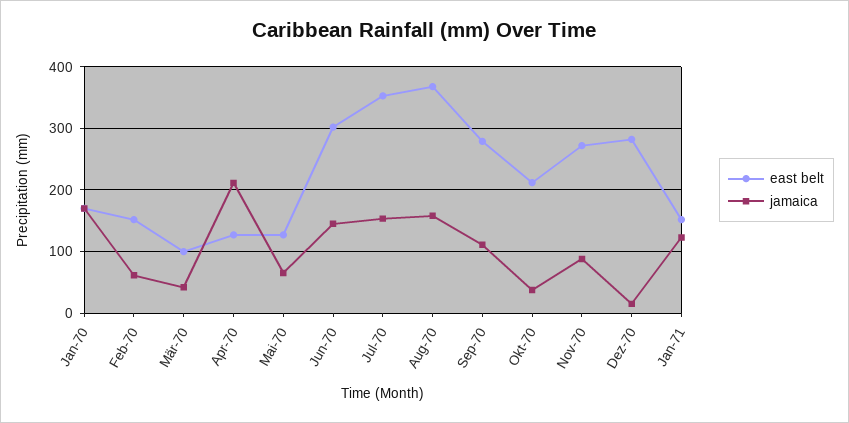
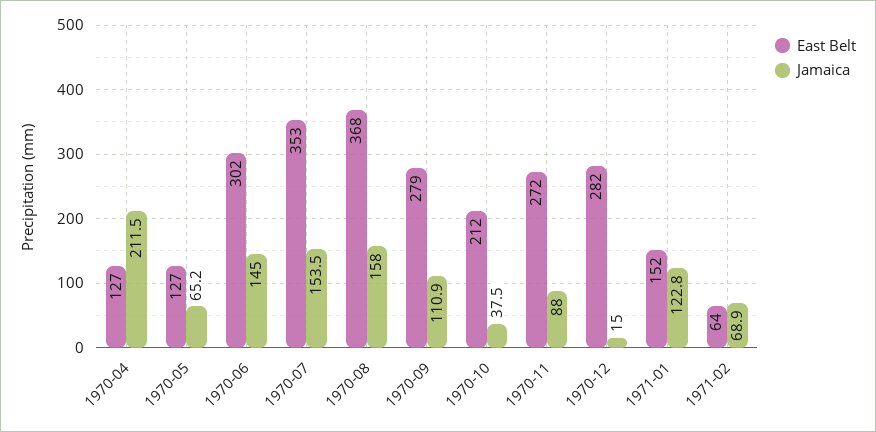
east belt, Jan-70: 170 -> none
jamaica, Jan-70: 170 -> none
east belt, Feb-70: 150 -> none
jamaica, Feb-70: 60 -> none
east belt, Mär-70: 100 -> none
jamaica, Mär-70: 40 -> none
east belt, 1971-02: none -> 64
jamaica, 1971-02: none -> 68.9

